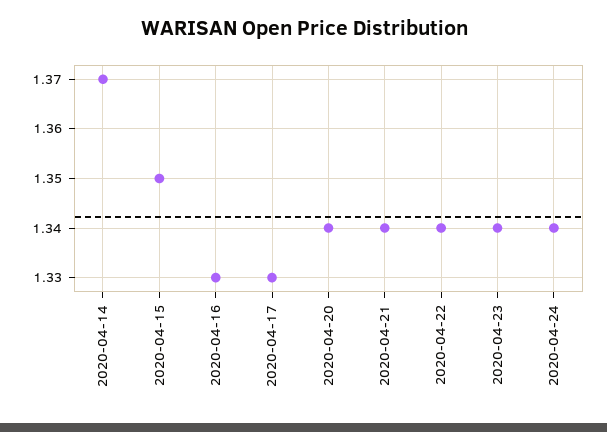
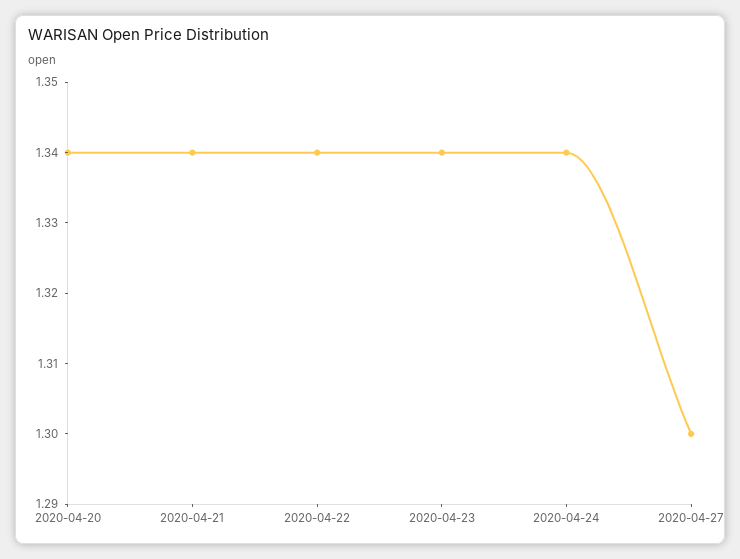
2020-04-14: 1.37 -> none
2020-04-15: 1.35 -> none
2020-04-16: 1.33 -> none
2020-04-17: 1.33 -> none
2020-04-27: none -> 1.3

